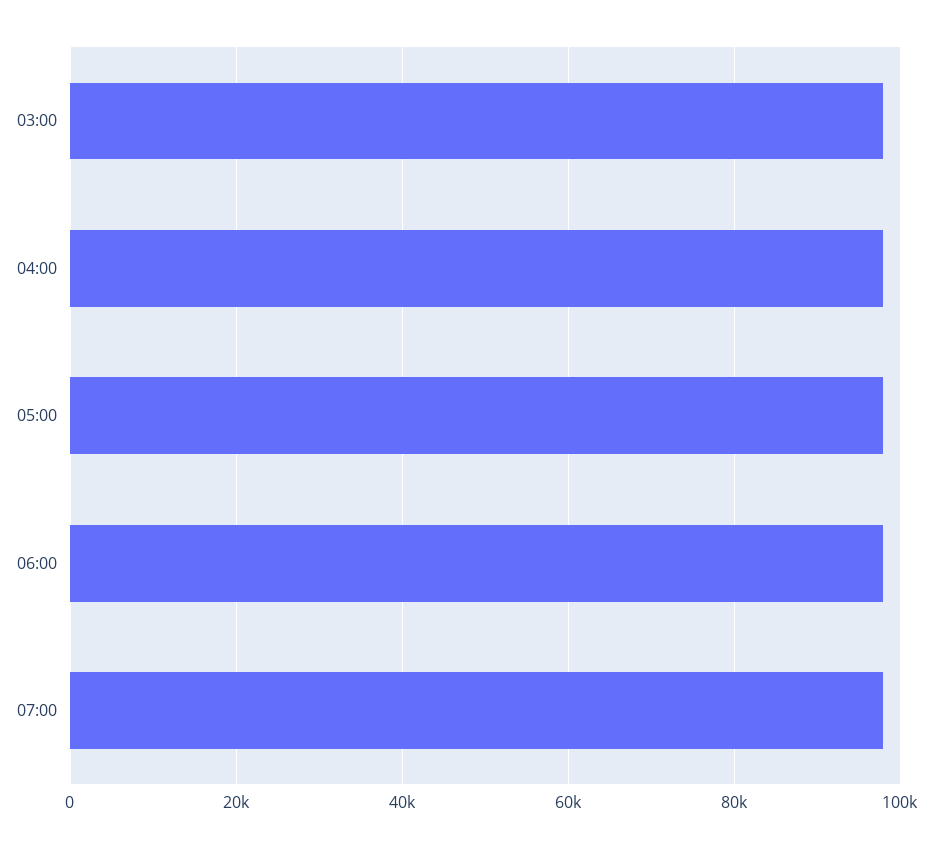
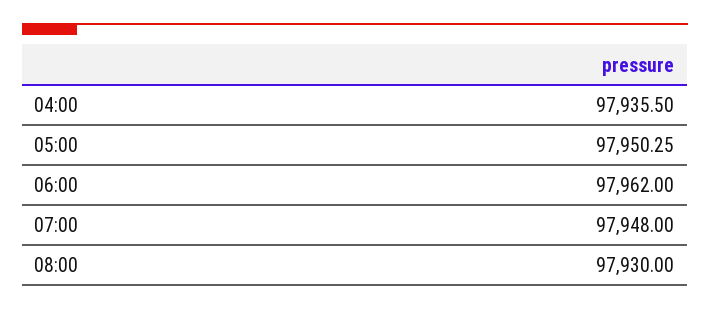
03:00: 98000 -> none
08:00: none -> 97930

